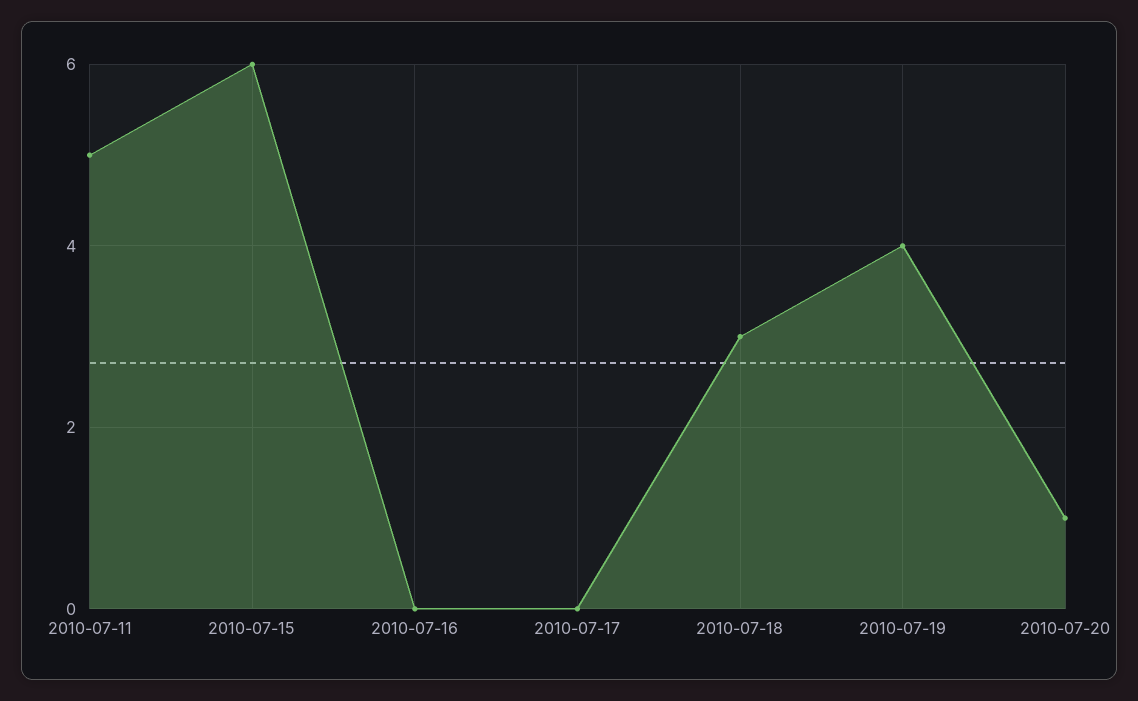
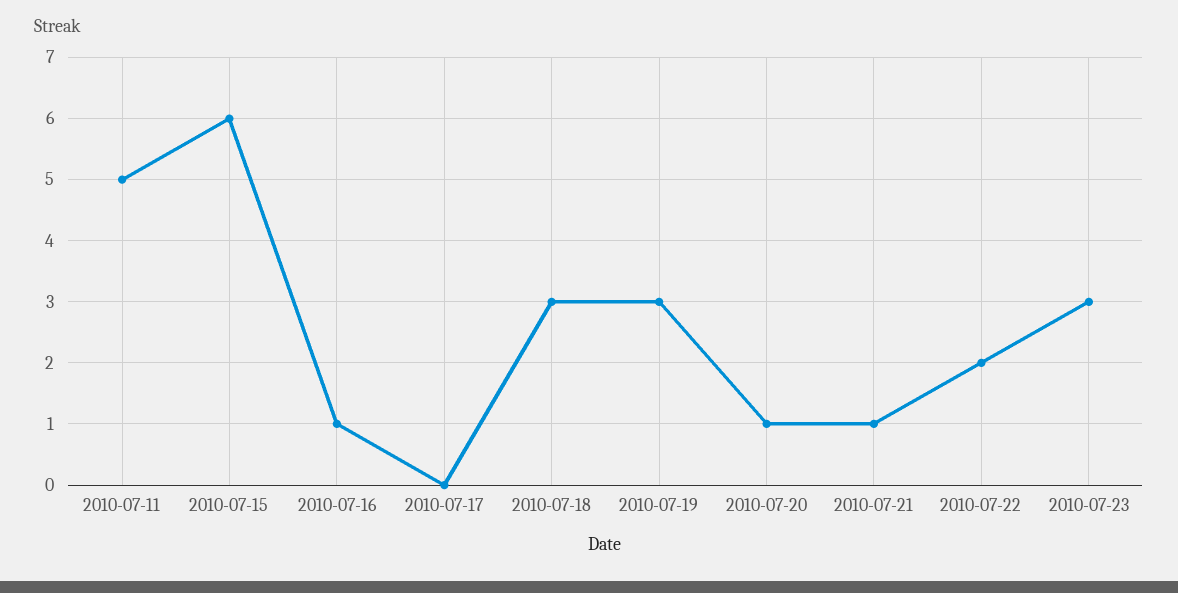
2010-07-16: 0 -> 1
2010-07-19: 4 -> 3
2010-07-21: none -> 1
2010-07-22: none -> 2
2010-07-23: none -> 3

